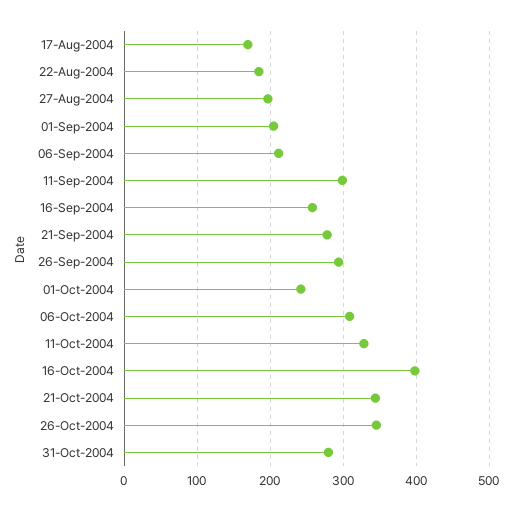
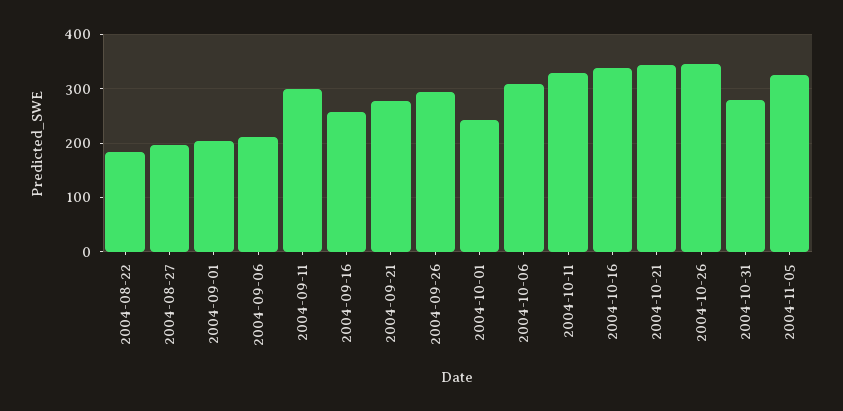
17-Aug-2004: 170 -> none
16-Oct-2004: 400 -> 340
2004-11-05: none -> 320

